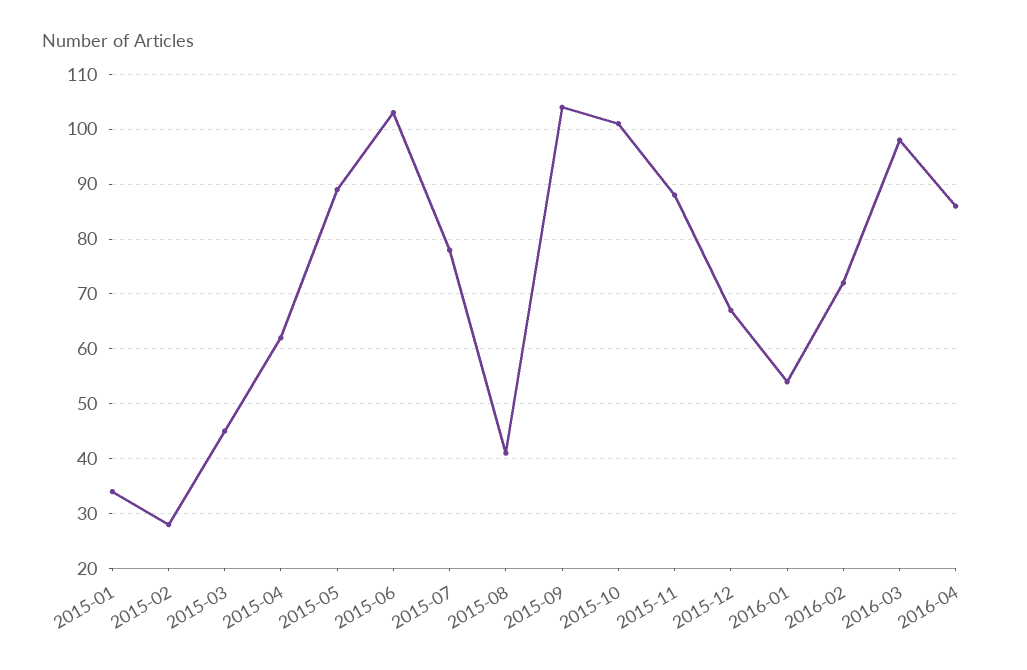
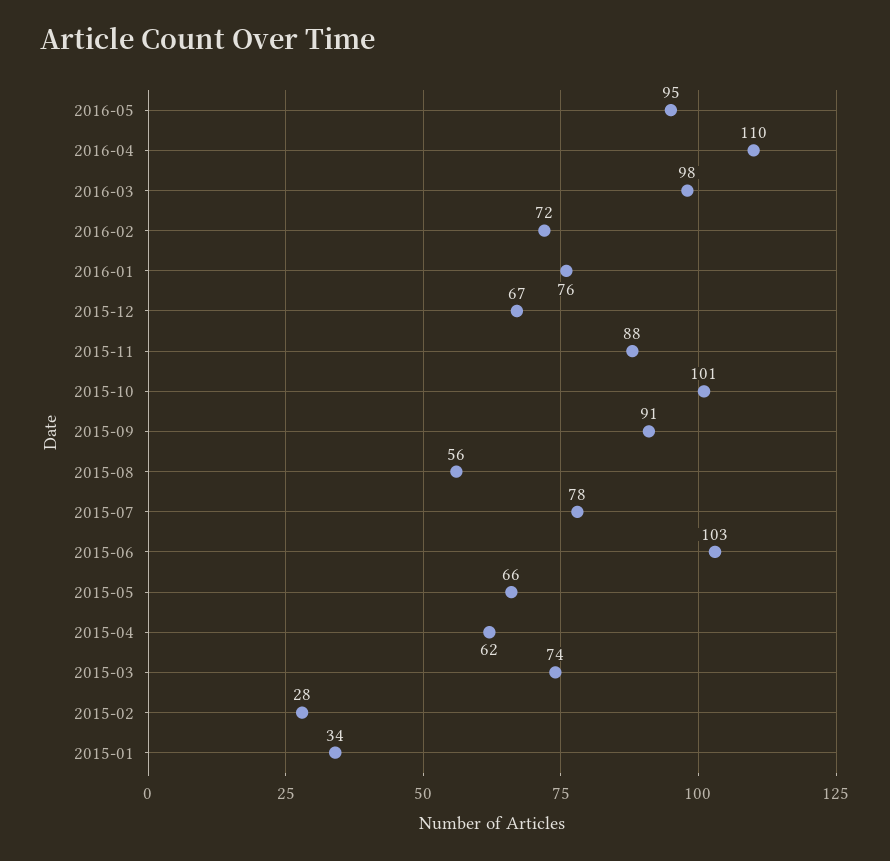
2015-03: 45 -> 74
2015-05: 90 -> 66
2015-08: 40 -> 56
2015-09: 105 -> 91
2016-01: 55 -> 76
2016-04: 85 -> 110
2016-05: none -> 95

